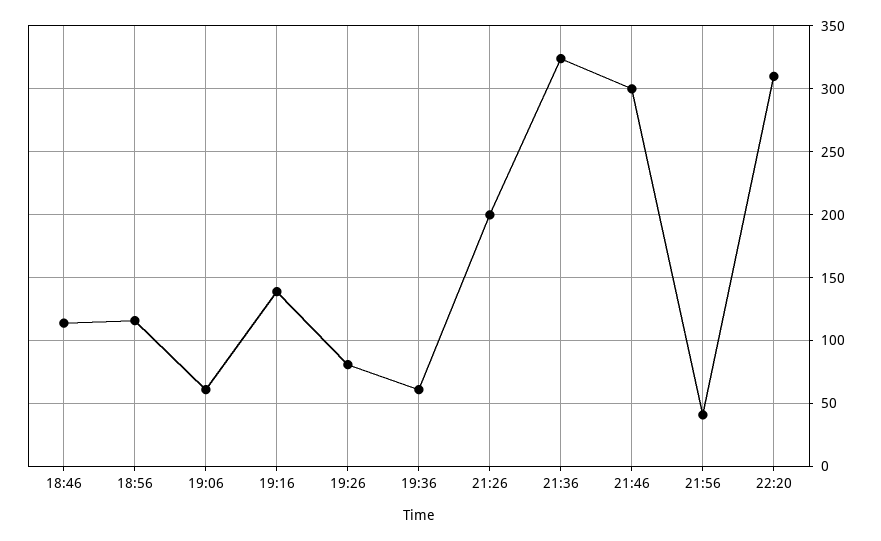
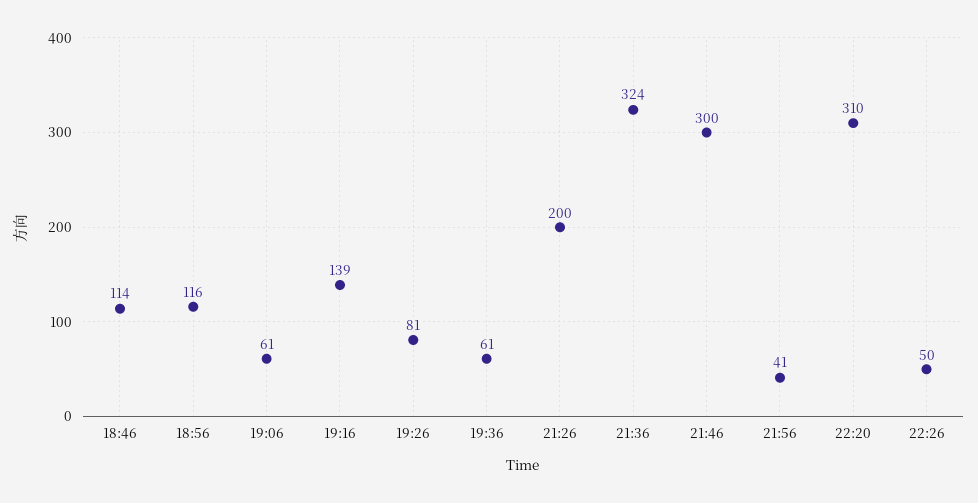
22:26: none -> 50

